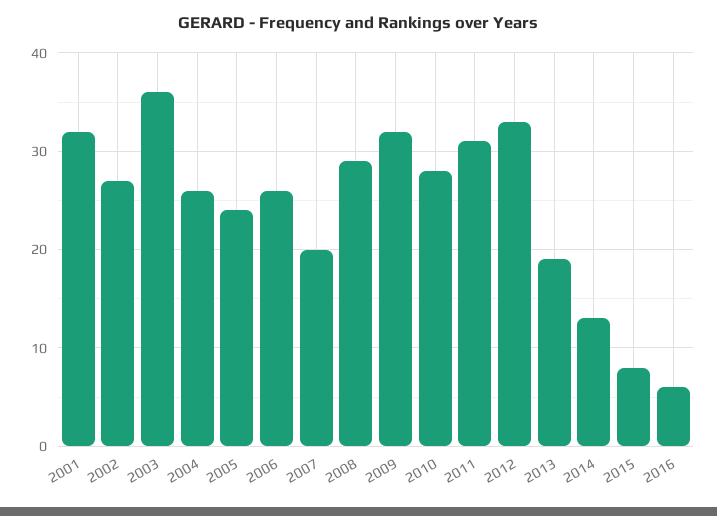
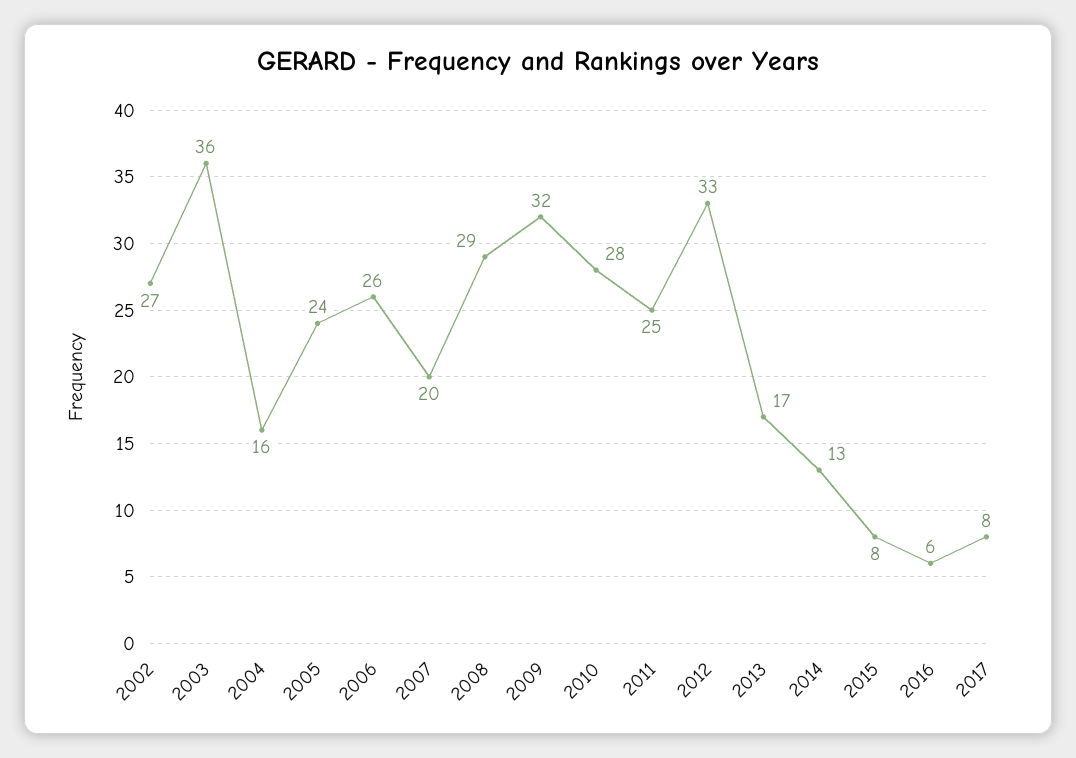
2001: 32 -> none
2004: 26 -> 16
2011: 31 -> 25
2013: 19 -> 17
2017: none -> 8

